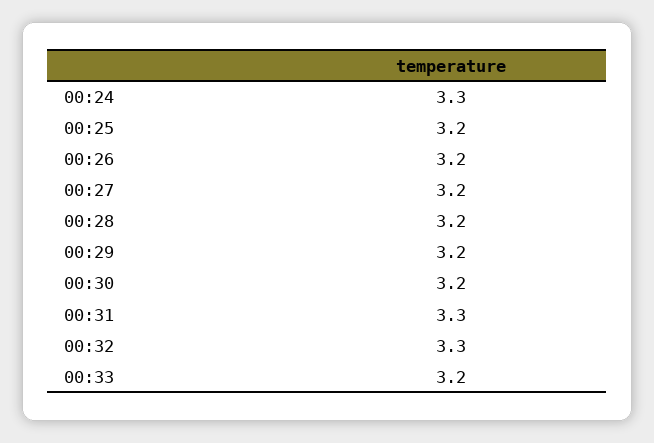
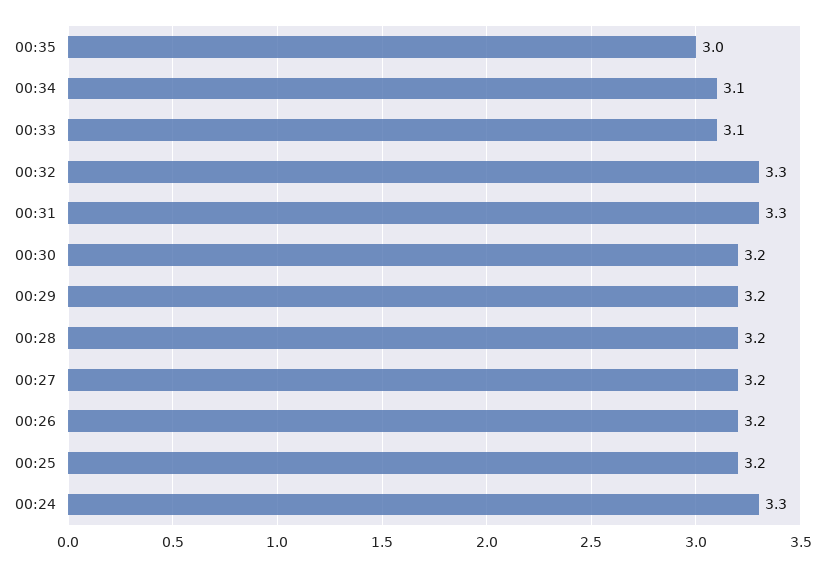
00:33: 3.2 -> 3.1
00:35: none -> 3
00:34: none -> 3.1

